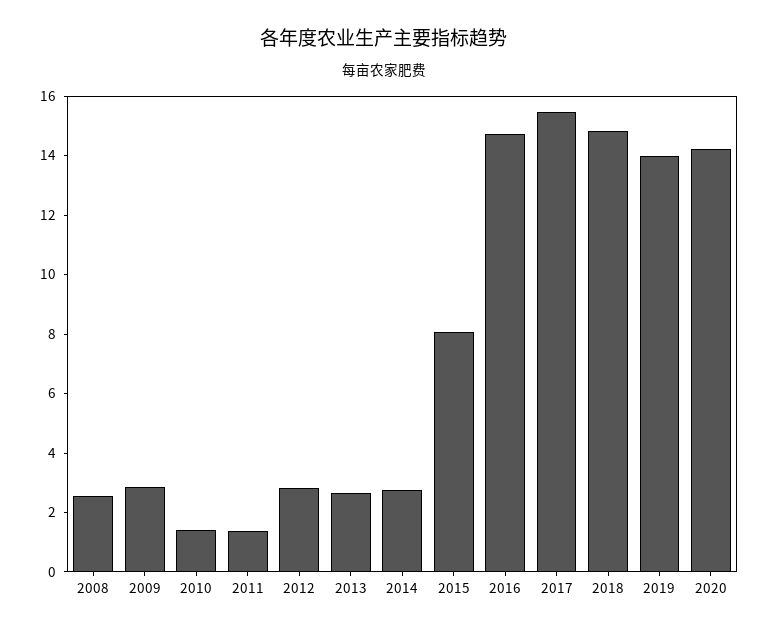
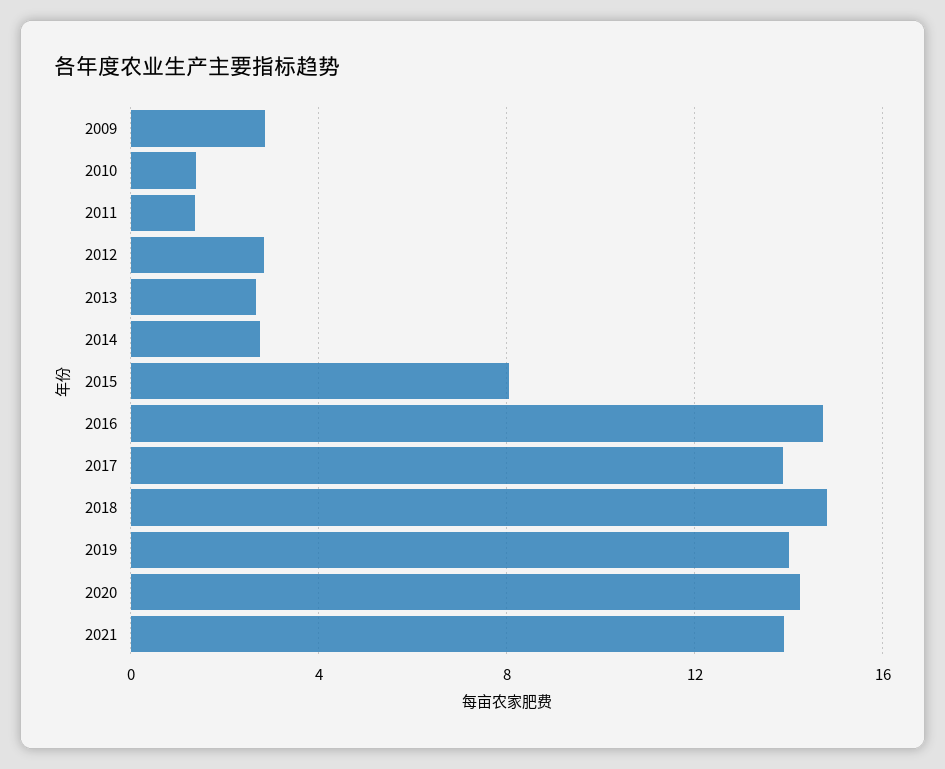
2008: 2.5 -> none
2017: 15.5 -> 14
2021: none -> 14

